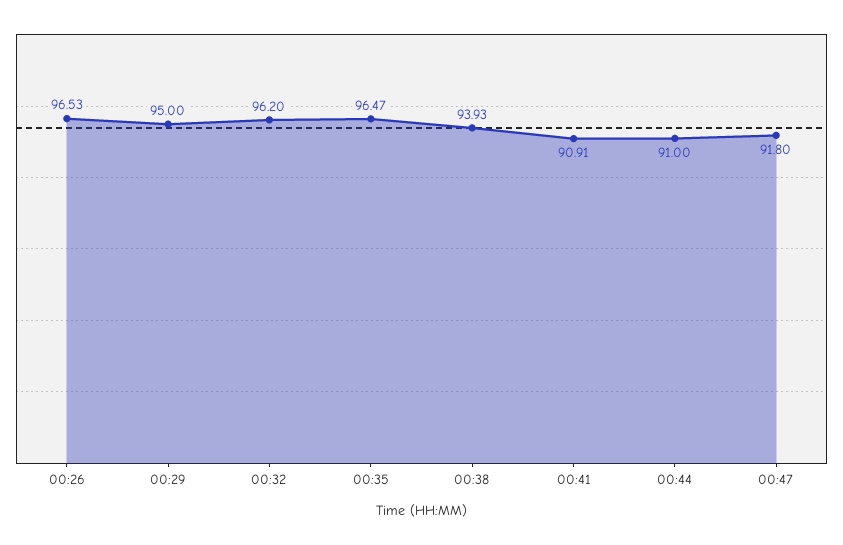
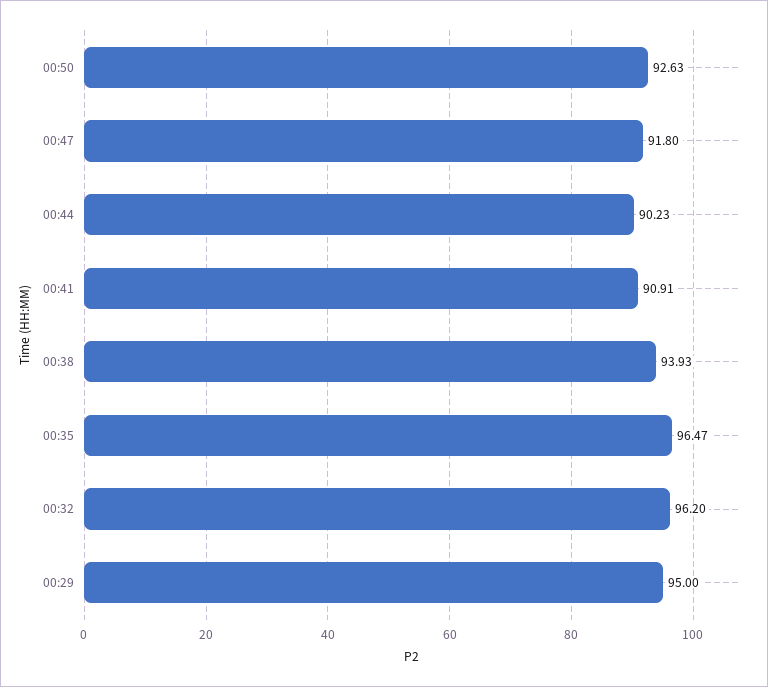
00:26: 96.53 -> none
00:44: 91 -> 90.23
00:50: none -> 92.63

